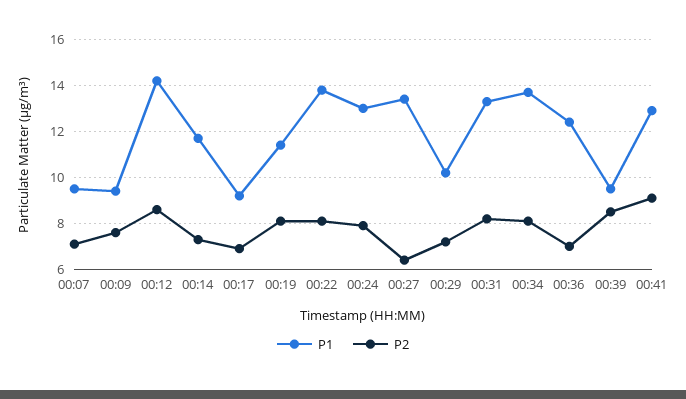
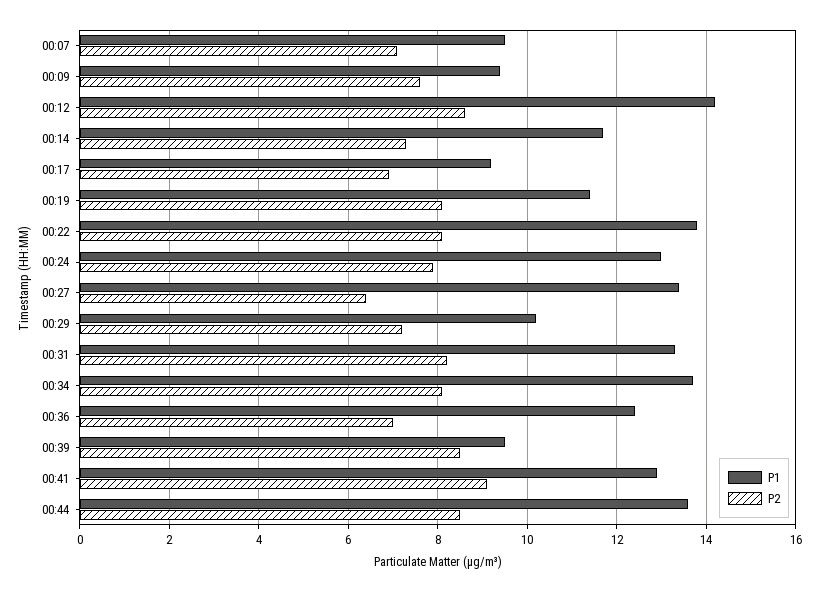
P1, 00:44: none -> 13.5
P2, 00:44: none -> 8.5

